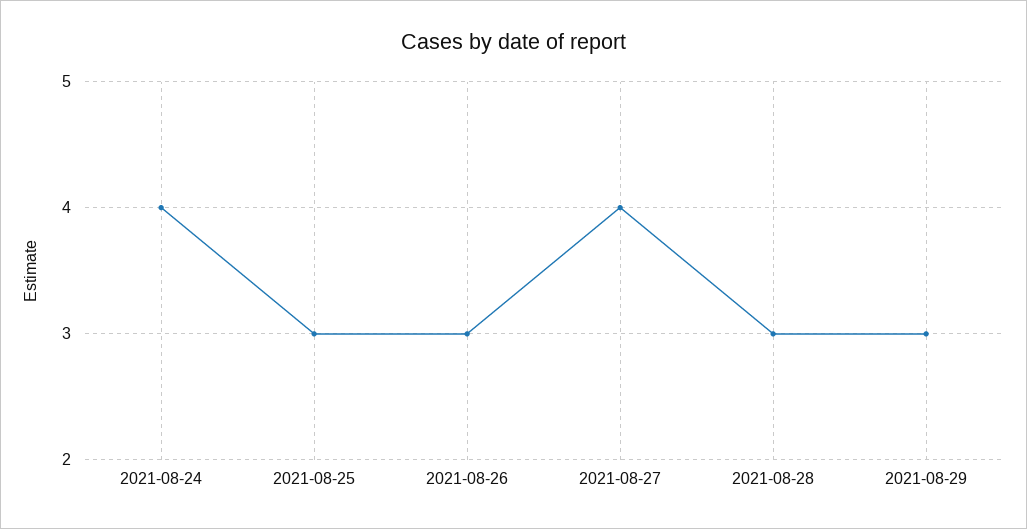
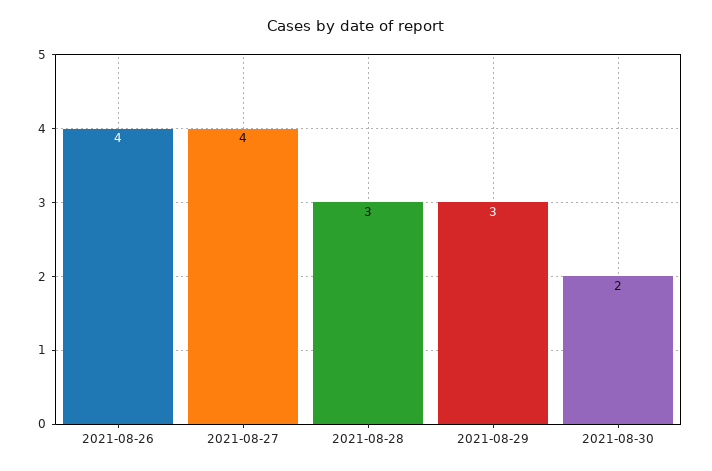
2021-08-24: 4 -> none
2021-08-25: 3 -> none
2021-08-26: 3 -> 4
2021-08-30: none -> 2

